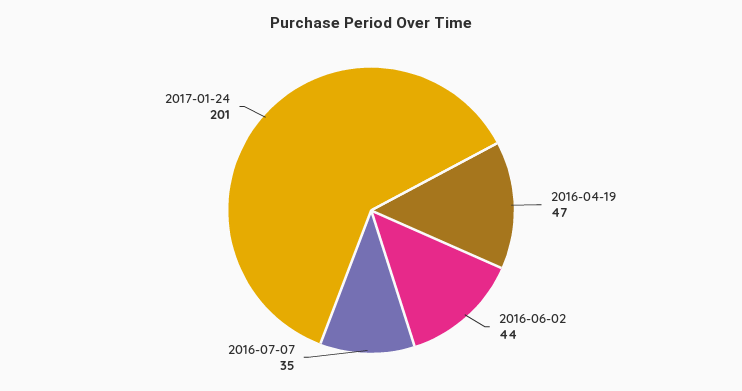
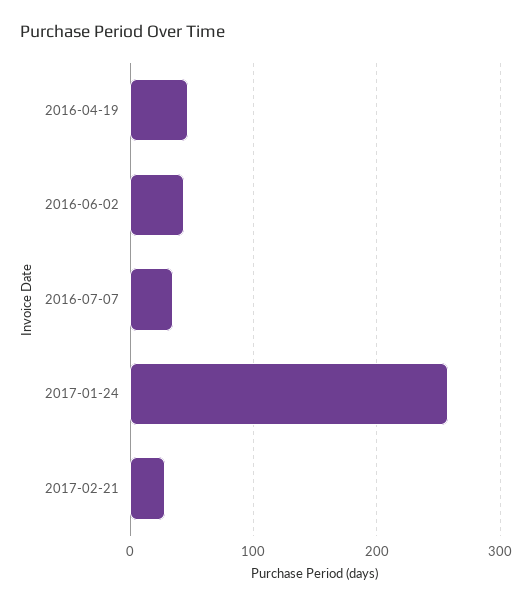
2017-01-24: 201 -> 260
2017-02-21: none -> 30

